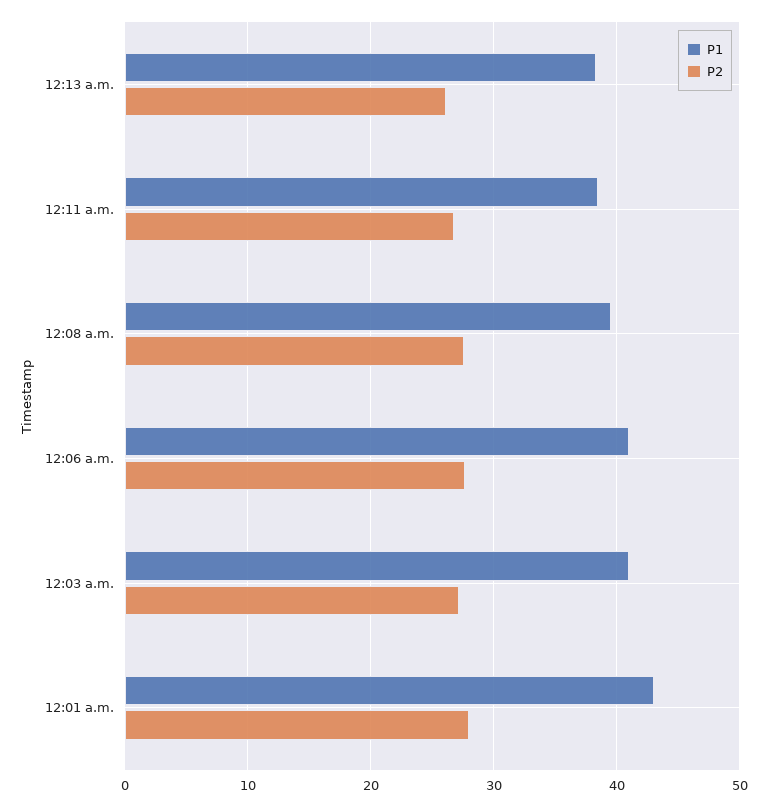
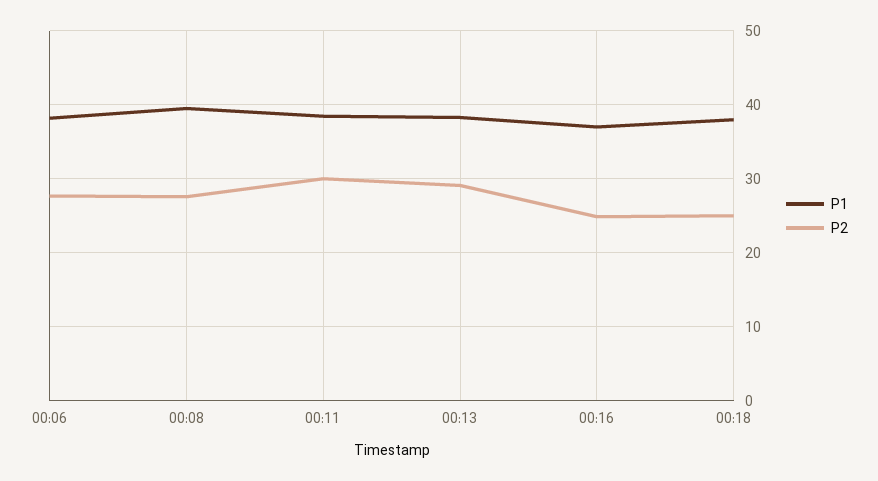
P2, 12:13 a.m.: 26 -> 29
P2, 12:11 a.m.: 27 -> 30
P1, 12:06 a.m.: 41 -> 38
P1, 12:03 a.m.: 41 -> none
P2, 12:03 a.m.: 27 -> none
P1, 12:01 a.m.: 43 -> none
P2, 12:01 a.m.: 28 -> none
P1, 00:16: none -> 37
P2, 00:16: none -> 25
P1, 00:18: none -> 38
P2, 00:18: none -> 25

